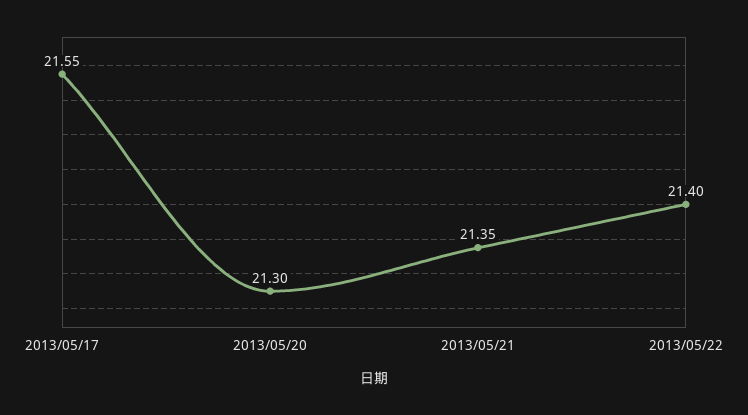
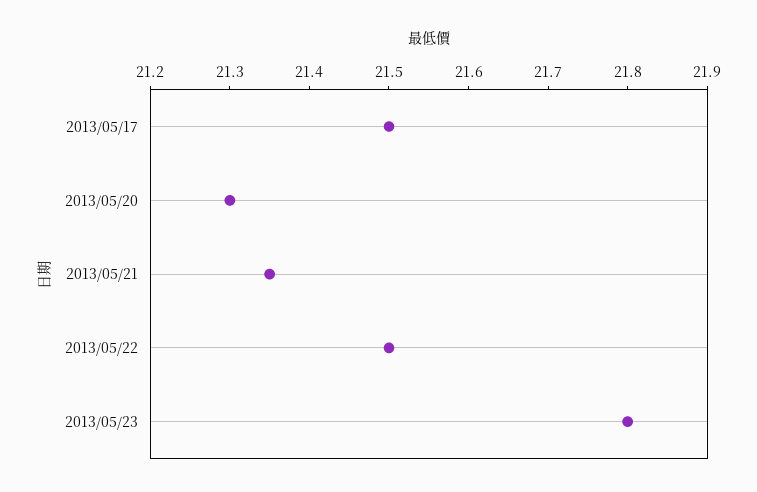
2013/05/17: 21.55 -> 21.5
2013/05/22: 21.4 -> 21.5
2013/05/23: none -> 21.8

